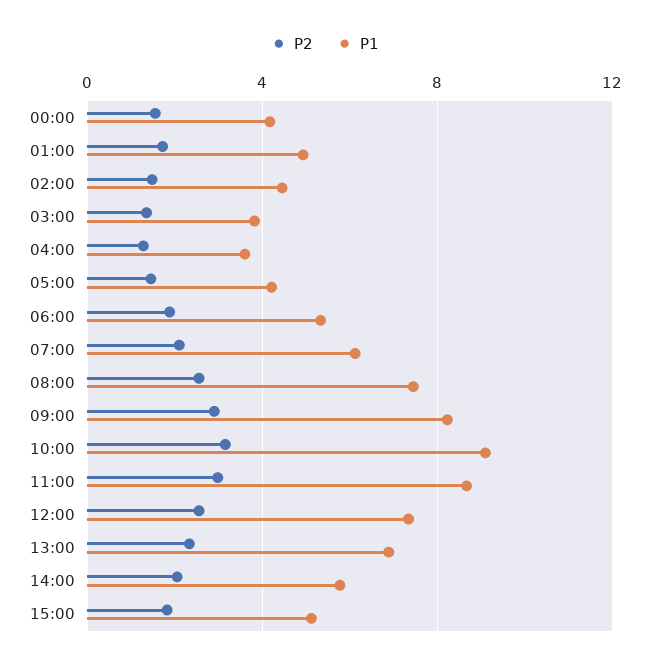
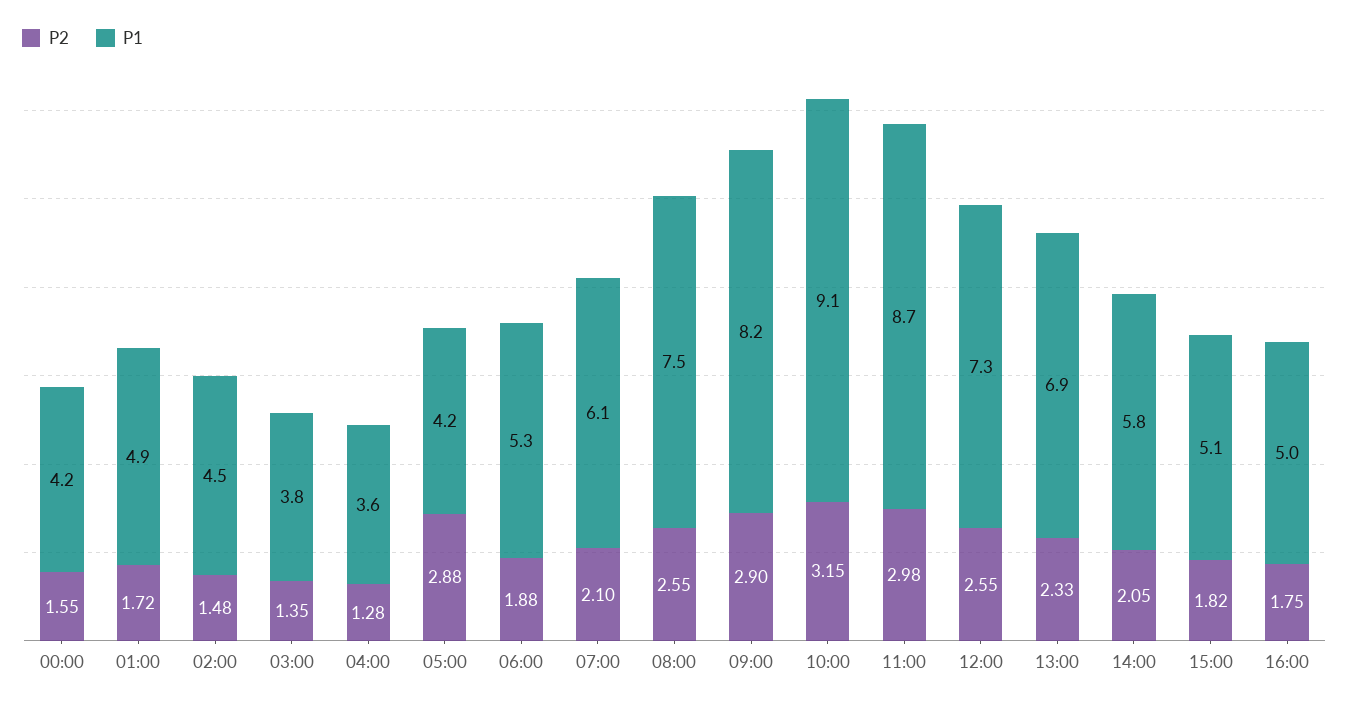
P2, 05:00: 1.5 -> 2.88
P2, 16:00: none -> 1.75
P1, 16:00: none -> 5

